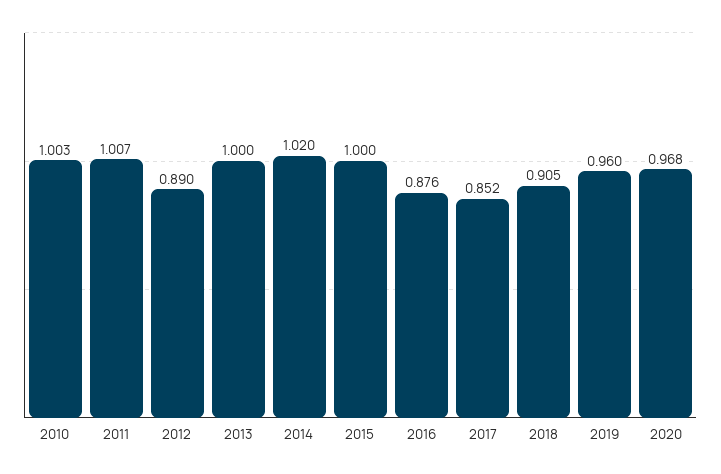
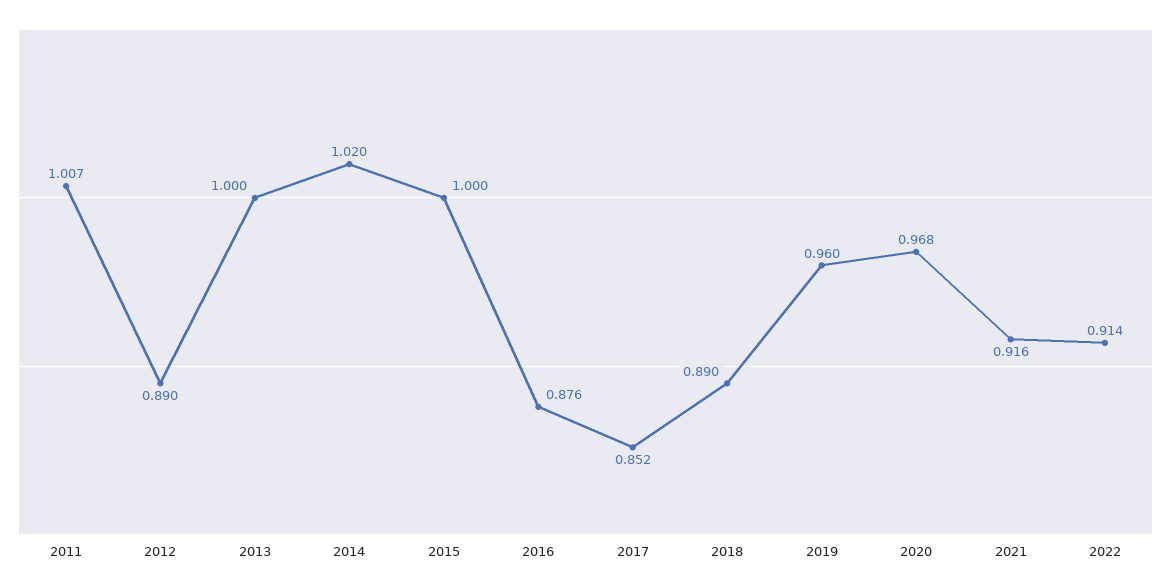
2010: 1.003 -> none
2018: 0.905 -> 0.89
2021: none -> 0.916
2022: none -> 0.914

